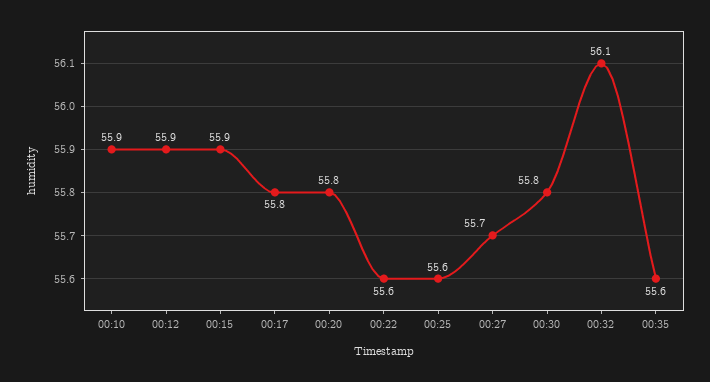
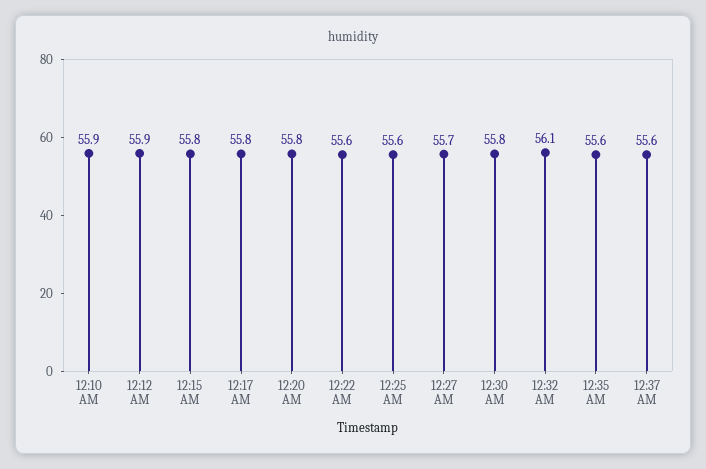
00:15: 55.9 -> 55.8
12:37 AM: none -> 55.6

